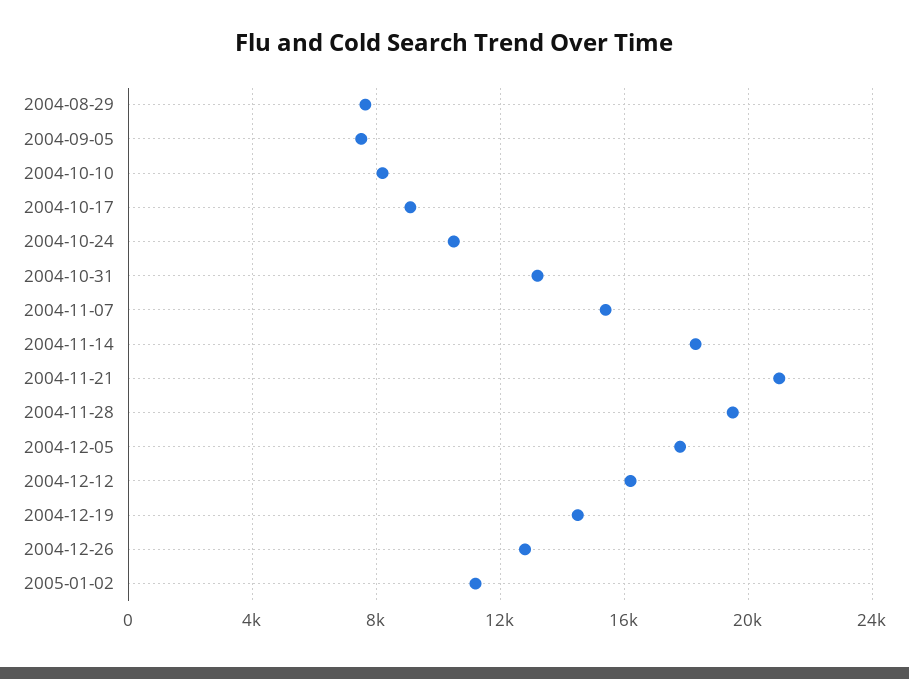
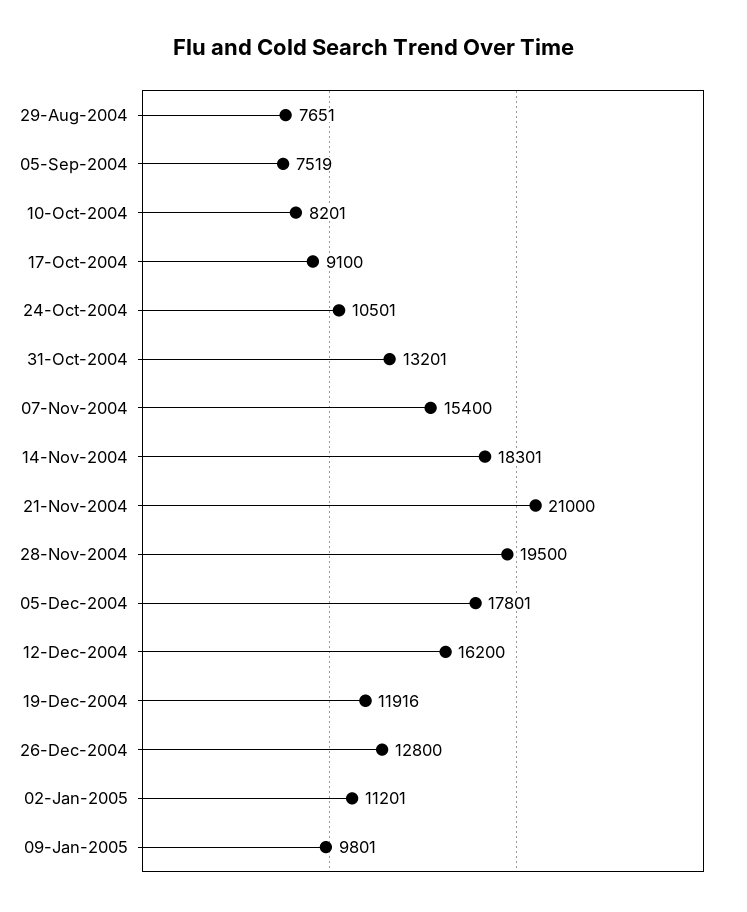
2004-12-19: 14500 -> 11916
09-Jan-2005: none -> 9801

